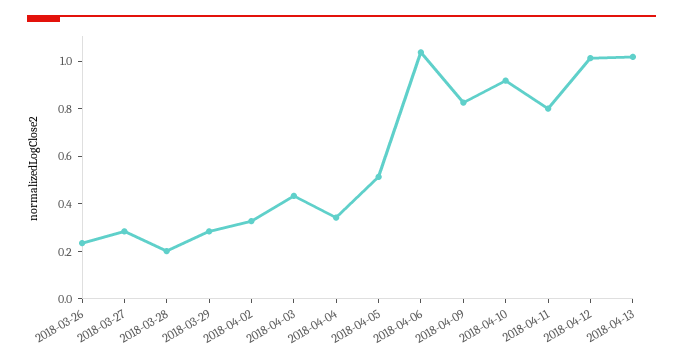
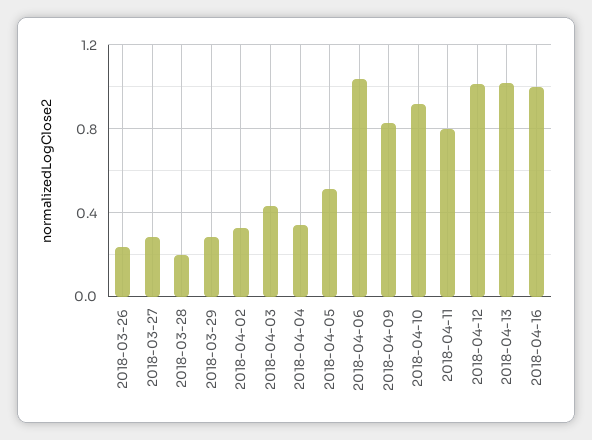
2018-04-16: none -> 1

